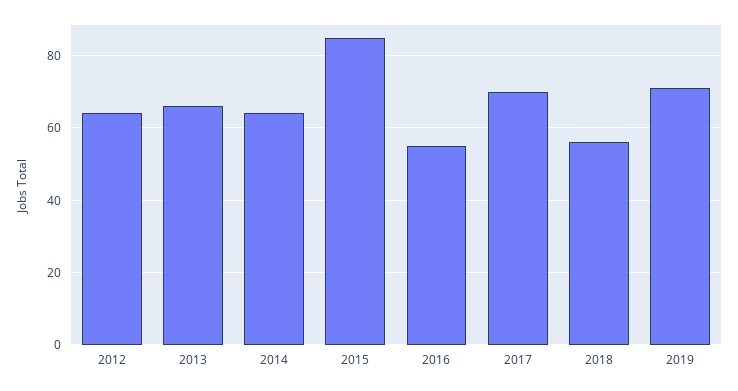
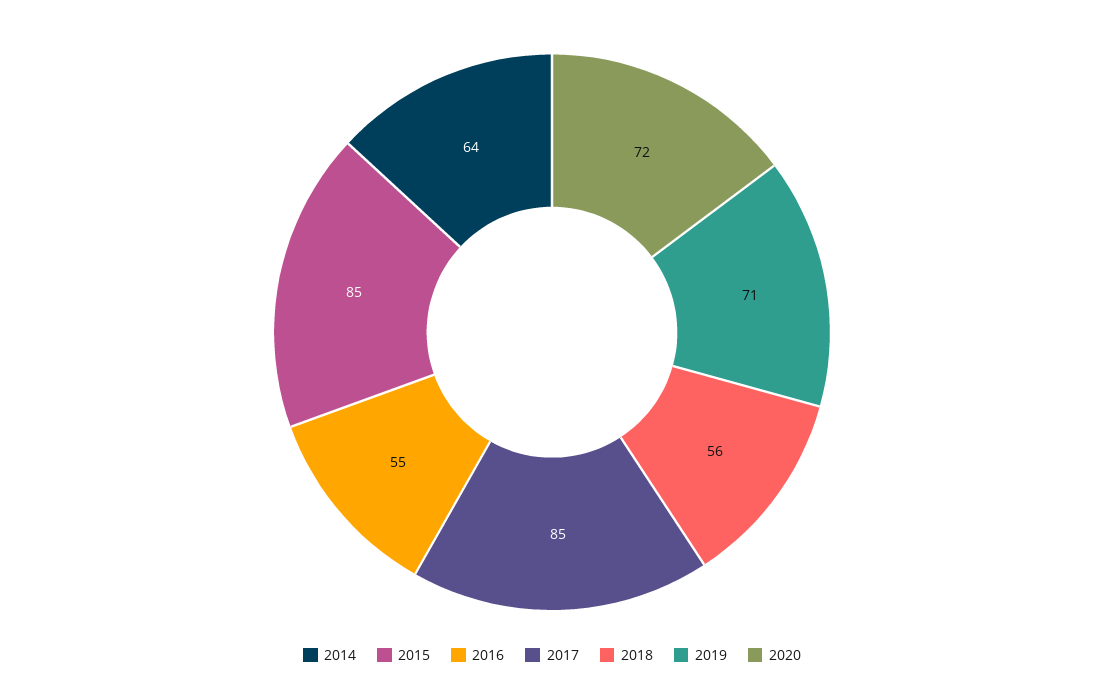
2012: 65 -> none
2013: 65 -> none
2017: 70 -> 85
2020: none -> 72

